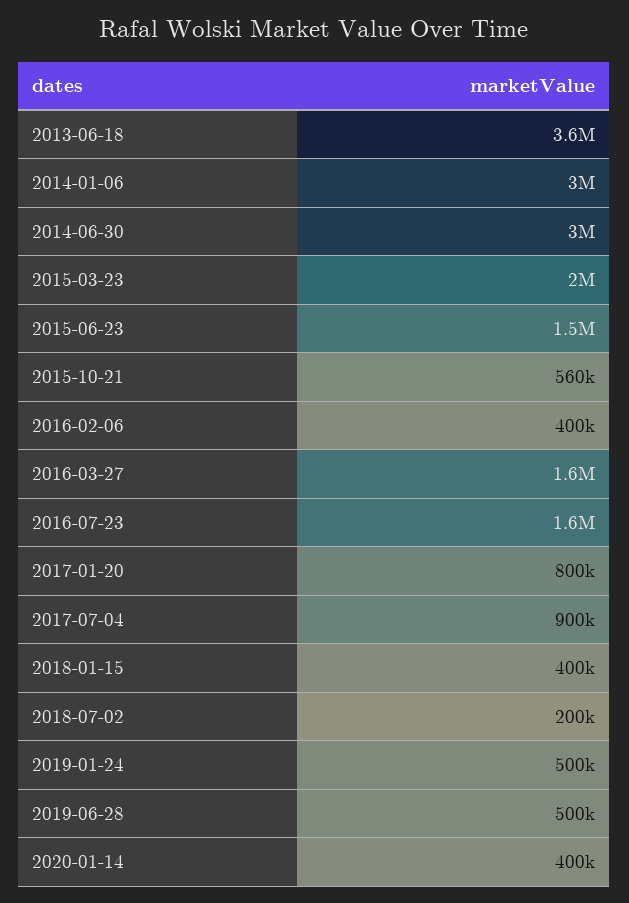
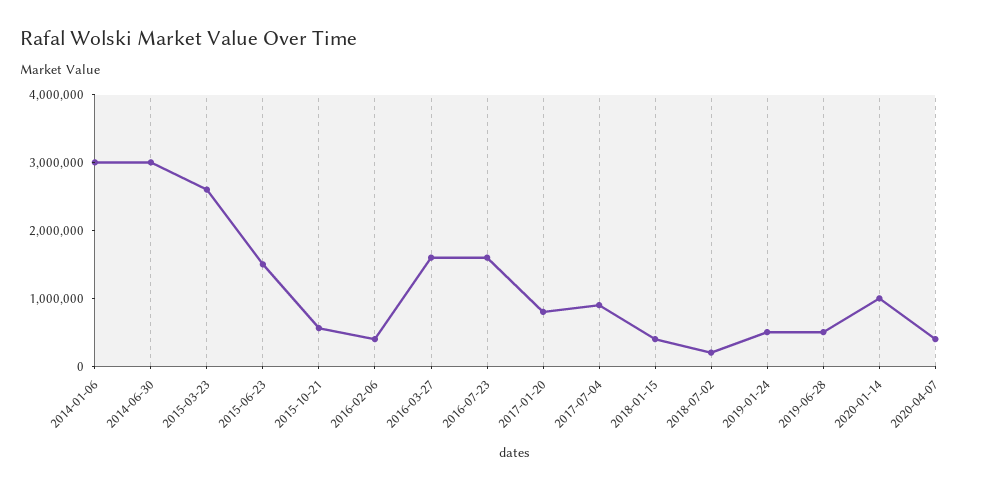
2013-06-18: 3600000 -> none
2015-03-23: 2000000 -> 2600000
2020-01-14: 400000 -> 1000000
2020-04-07: none -> 400000

